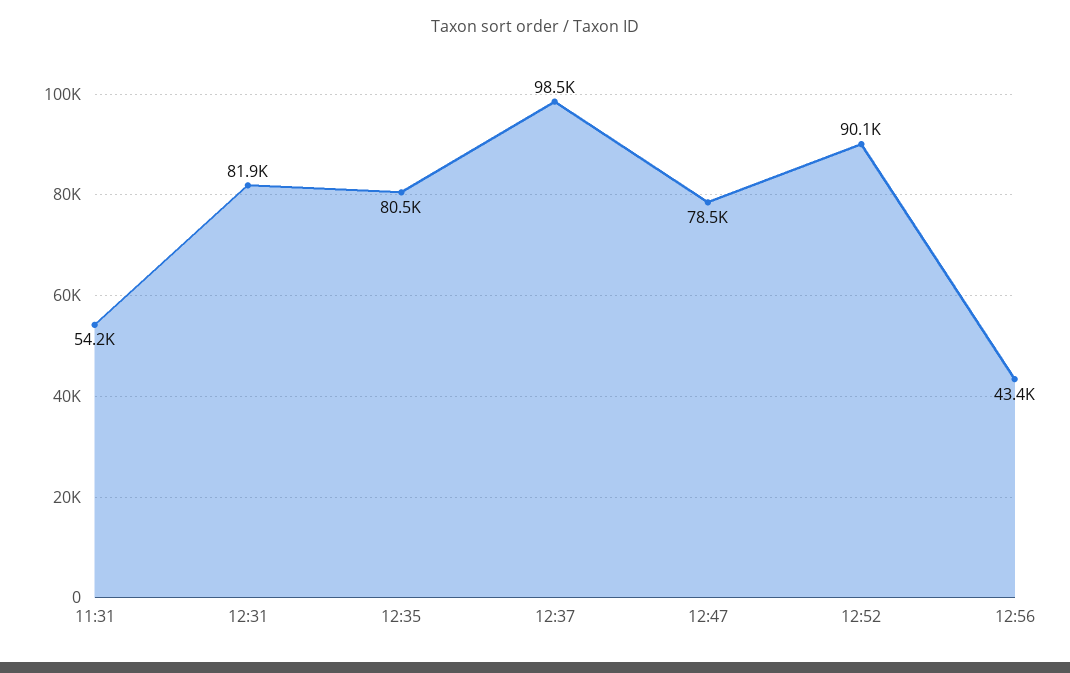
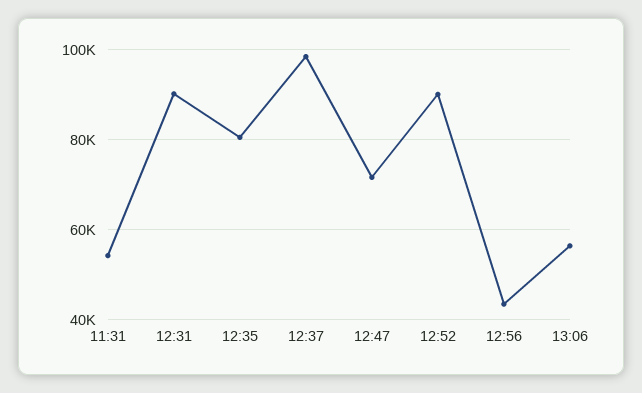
12:31: 81900 -> 90000
12:47: 78500 -> 72000
13:06: none -> 56000

